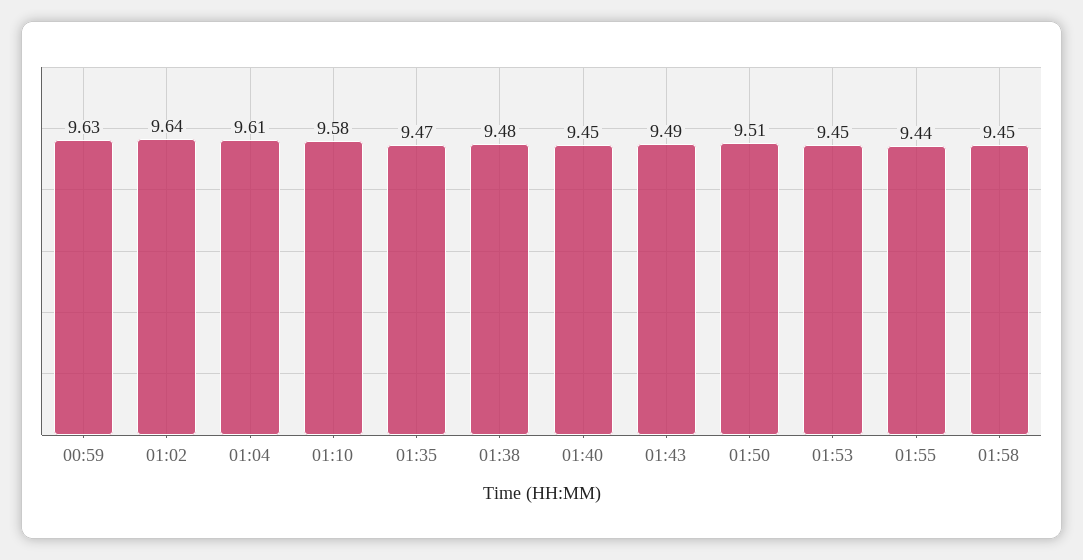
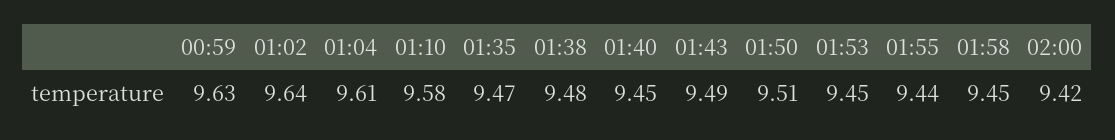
02:00: none -> 9.42

